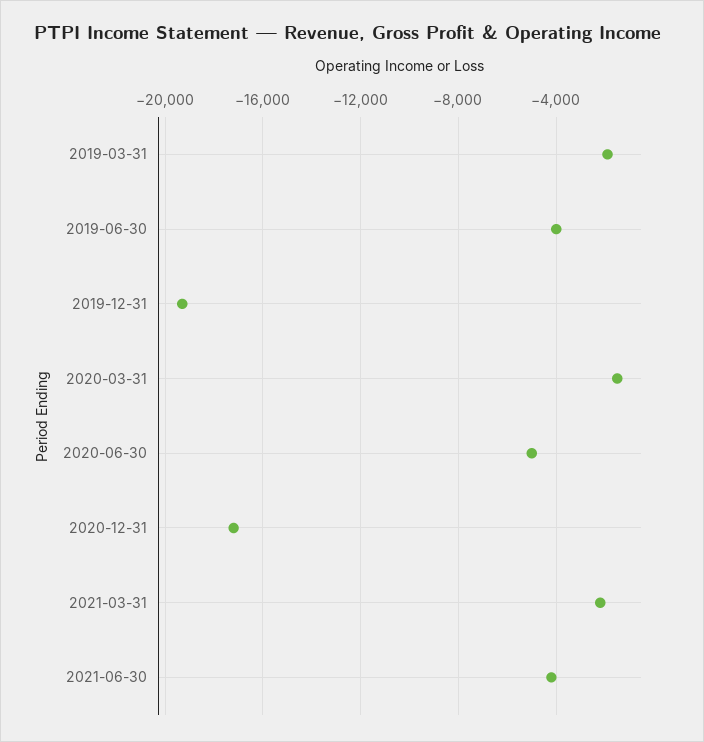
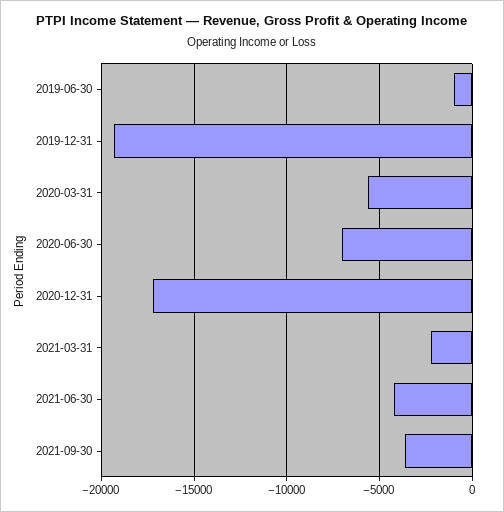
2019-03-31: -2000 -> none
2019-06-30: -4000 -> -1000
2020-03-31: -1500 -> -5500
2020-06-30: -5000 -> -7000
2021-09-30: none -> -3500

